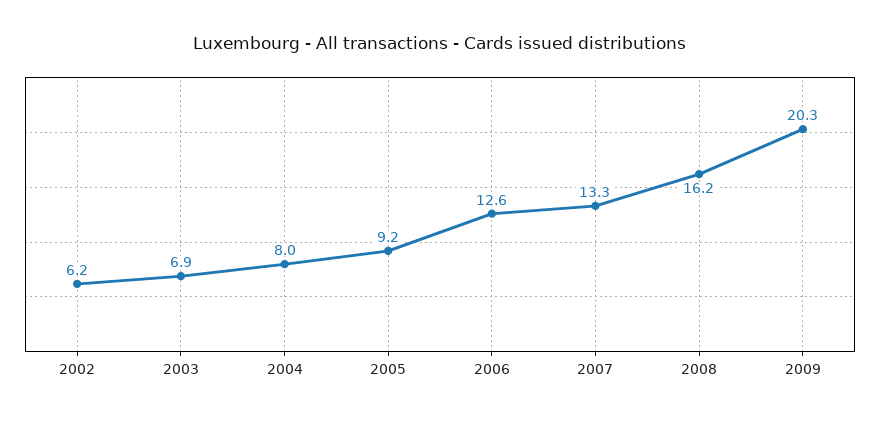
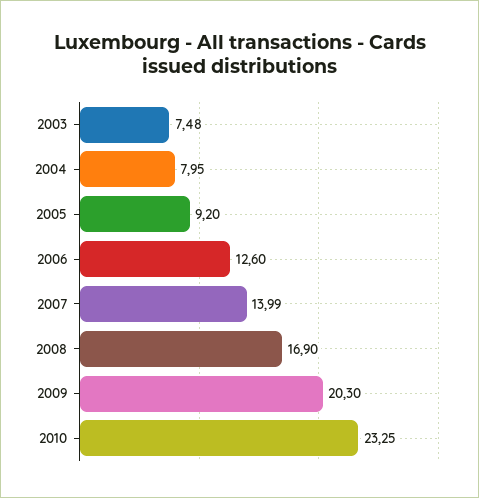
2002: 6.2 -> none
2003: 6.9 -> 7.48
2007: 13.3 -> 13.99
2008: 16.2 -> 16.9
2010: none -> 23.25

